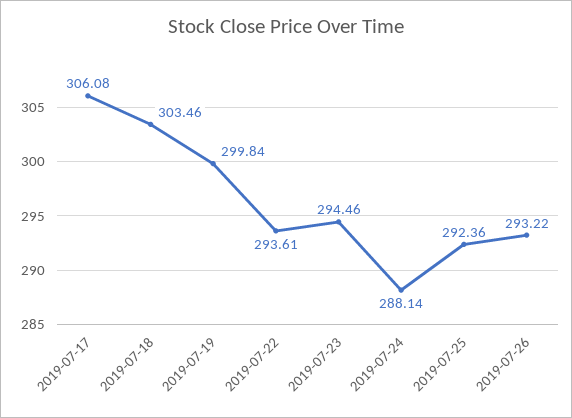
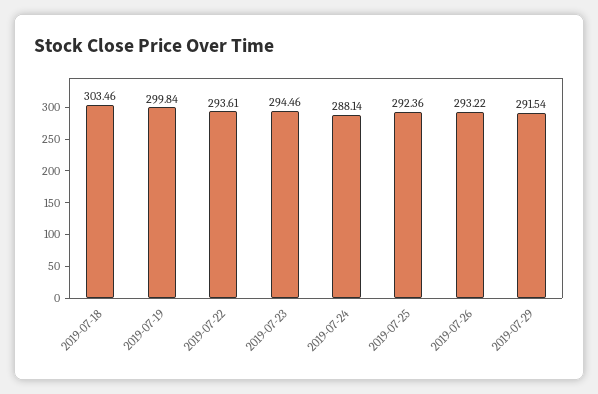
2019-07-17: 306.08 -> none
2019-07-29: none -> 291.54

